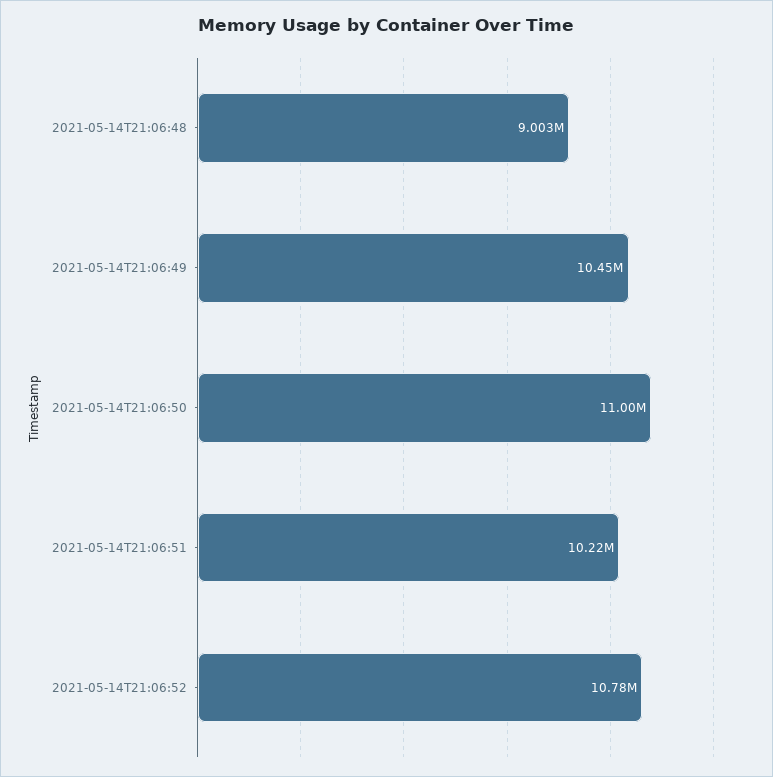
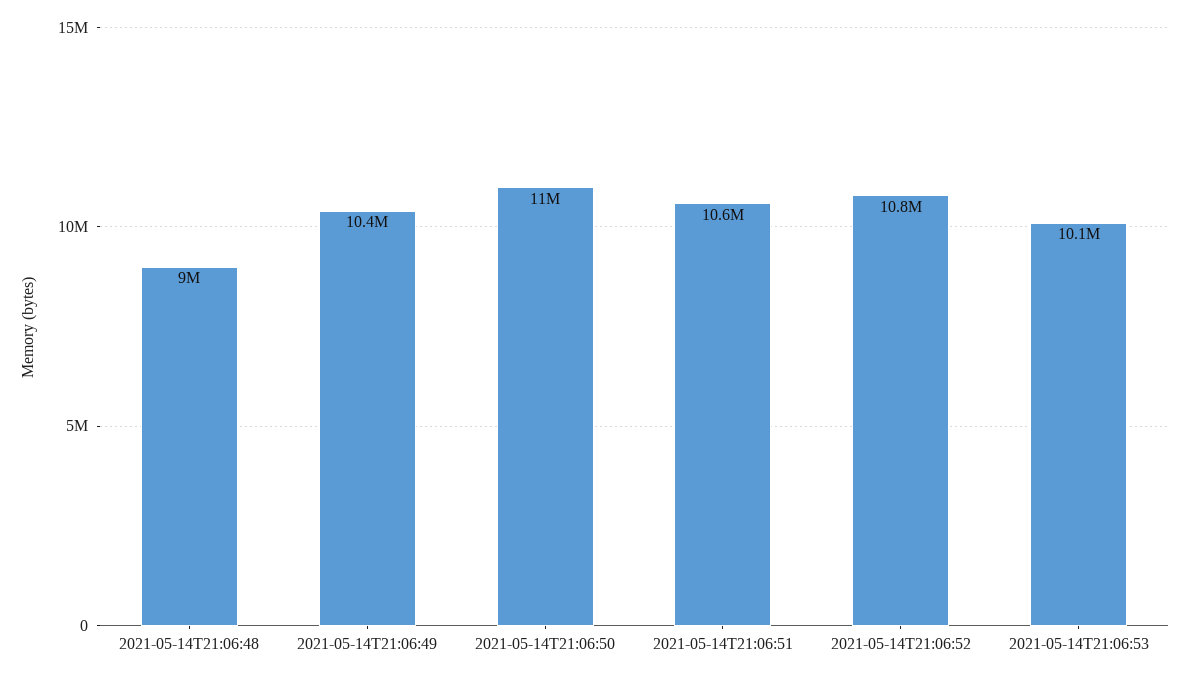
2021-05-14T21:06:51: 10220000 -> 10600000
2021-05-14T21:06:53: none -> 10100000

